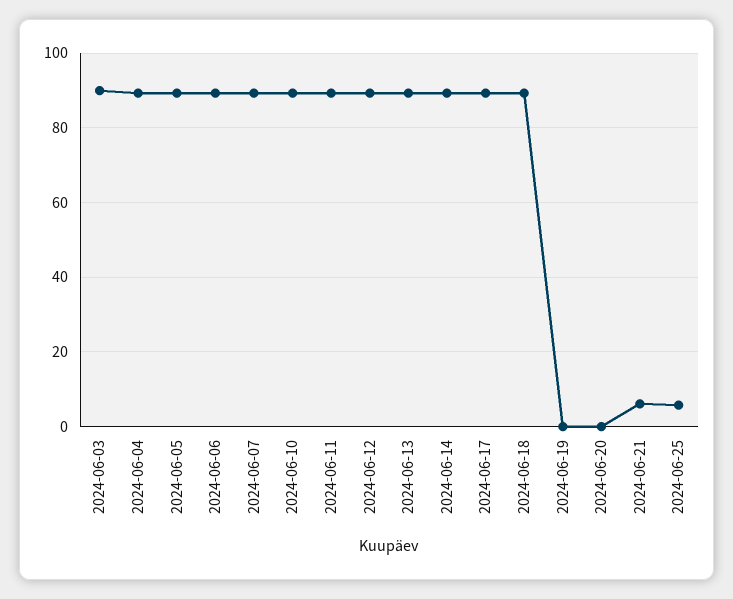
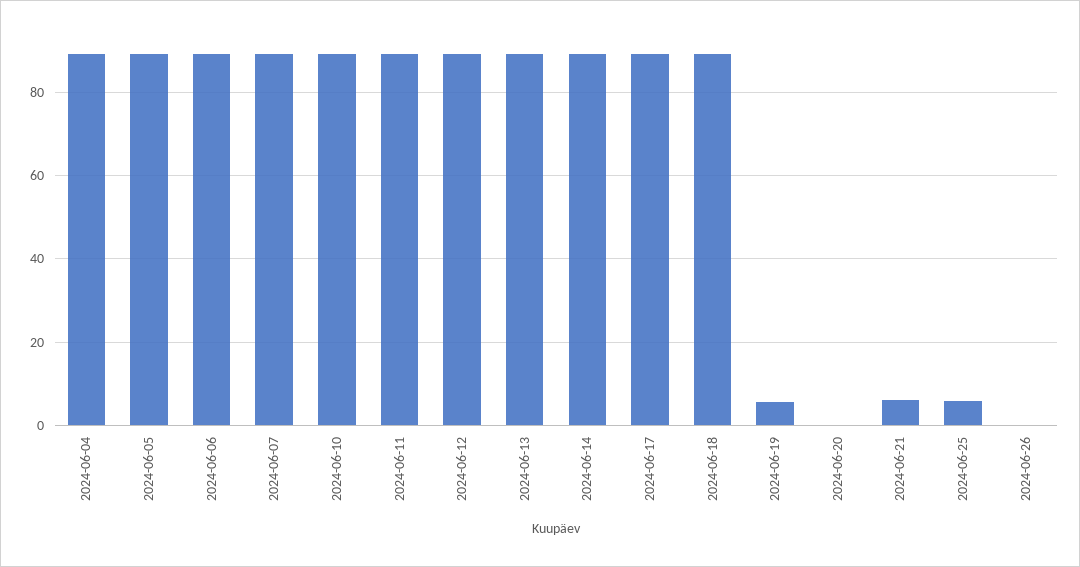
2024-06-03: 90 -> none
2024-06-19: 0 -> 6
2024-06-26: none -> 0

